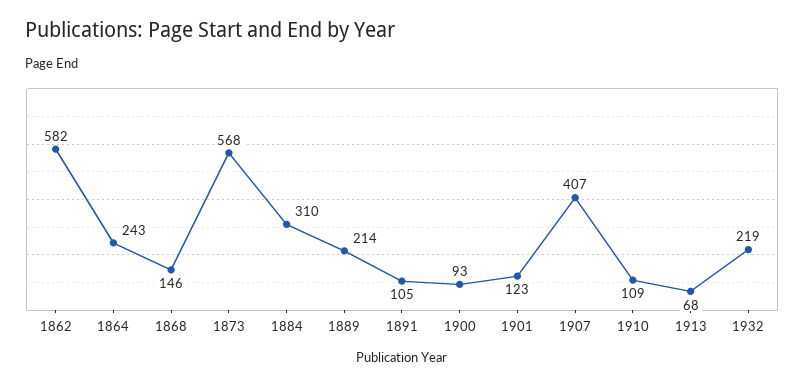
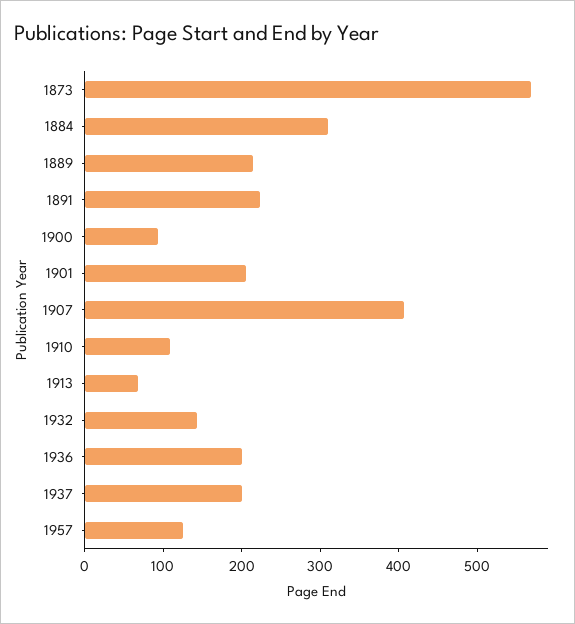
1862: 582 -> none
1864: 243 -> none
1868: 146 -> none
1891: 105 -> 220
1901: 123 -> 200
1932: 219 -> 140
1936: none -> 200
1937: none -> 200
1957: none -> 120

